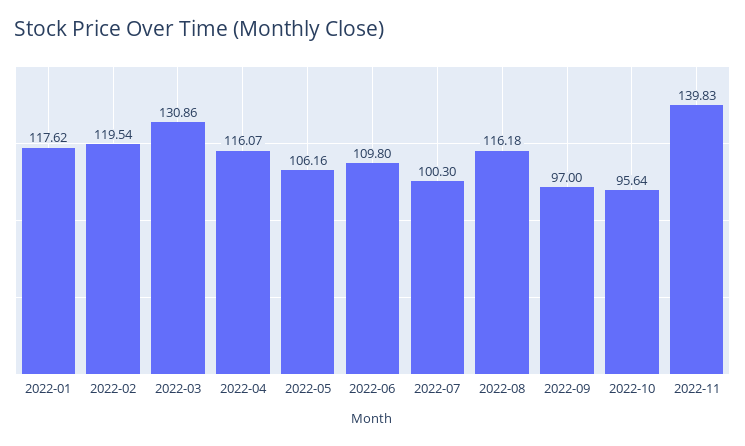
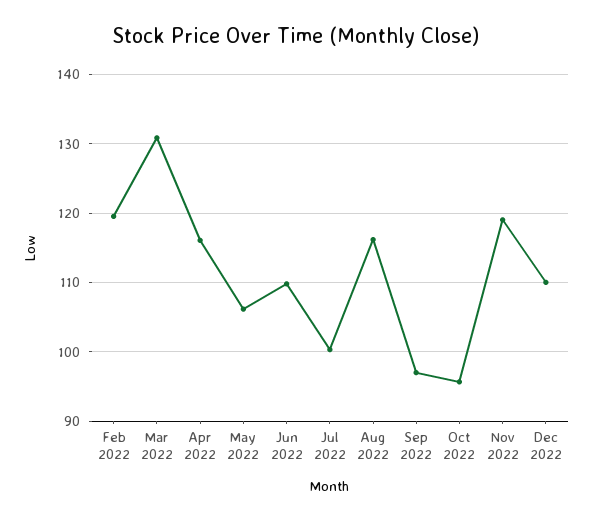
2022-01: 117.62 -> none
2022-11: 139.83 -> 119
Dec 2022: none -> 110

